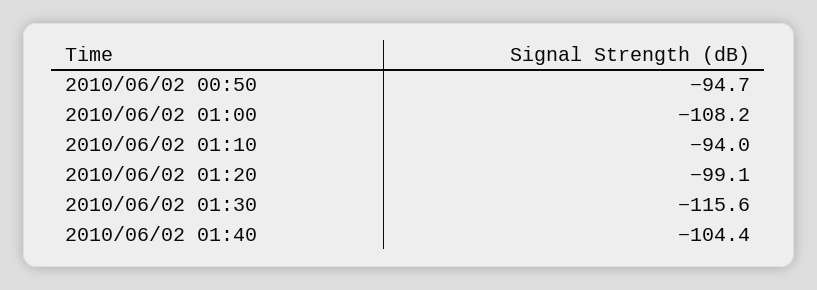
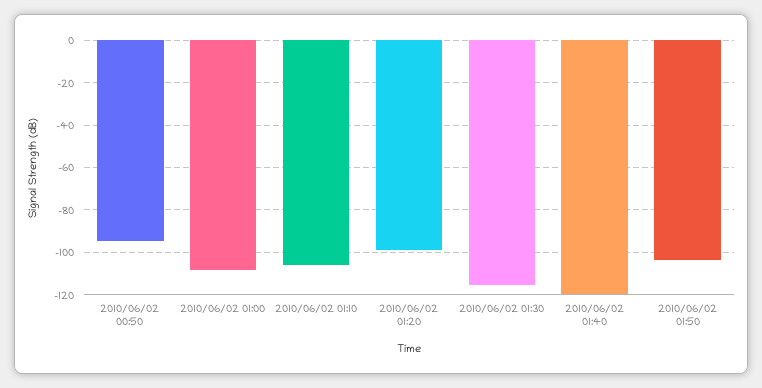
2010/06/02 01:10: -94 -> -105
2010/06/02 01:40: -104.4 -> -120
2010/06/02 01:50: none -> -105

